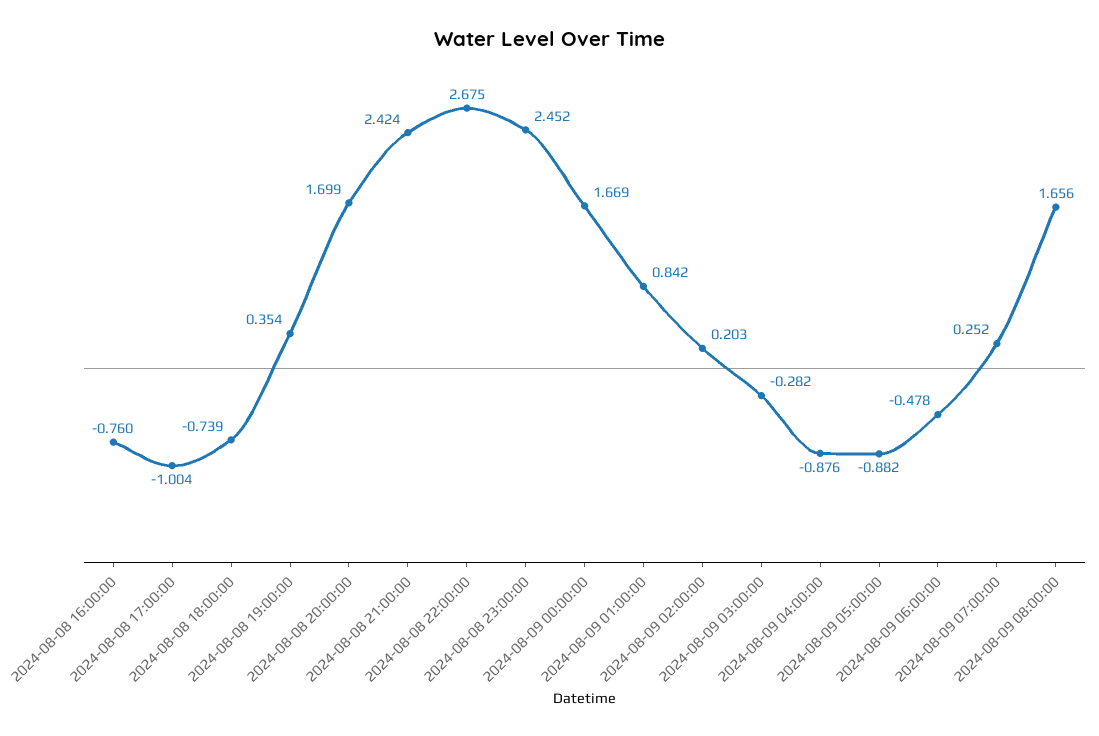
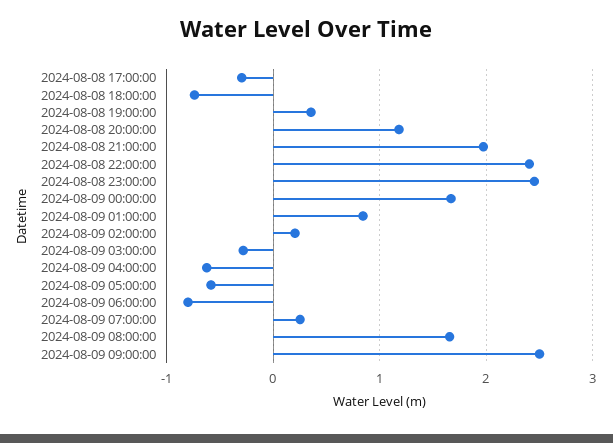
2024-08-08 16:00:00: -0.76 -> none
2024-08-08 17:00:00: -1.004 -> -0.3
2024-08-08 20:00:00: 1.699 -> 1.2
2024-08-08 21:00:00: 2.424 -> 2
2024-08-08 22:00:00: 2.675 -> 2.4
2024-08-09 04:00:00: -0.876 -> -0.6
2024-08-09 05:00:00: -0.882 -> -0.6
2024-08-09 06:00:00: -0.478 -> -0.8
2024-08-09 09:00:00: none -> 2.5

